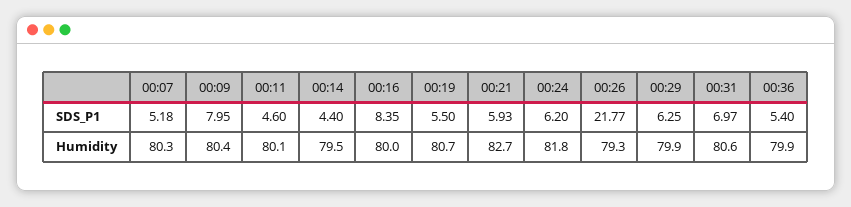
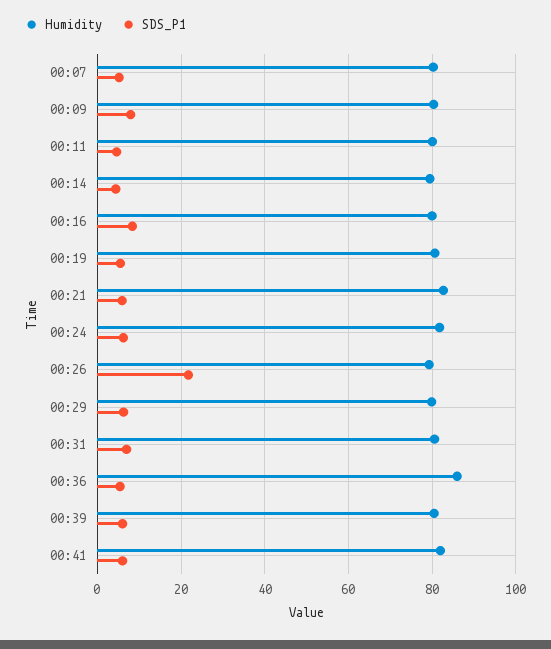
Humidity, 00:36: 79.9 -> 86
Humidity, 00:39: none -> 80
SDS_P1, 00:39: none -> 6
Humidity, 00:41: none -> 82
SDS_P1, 00:41: none -> 6

